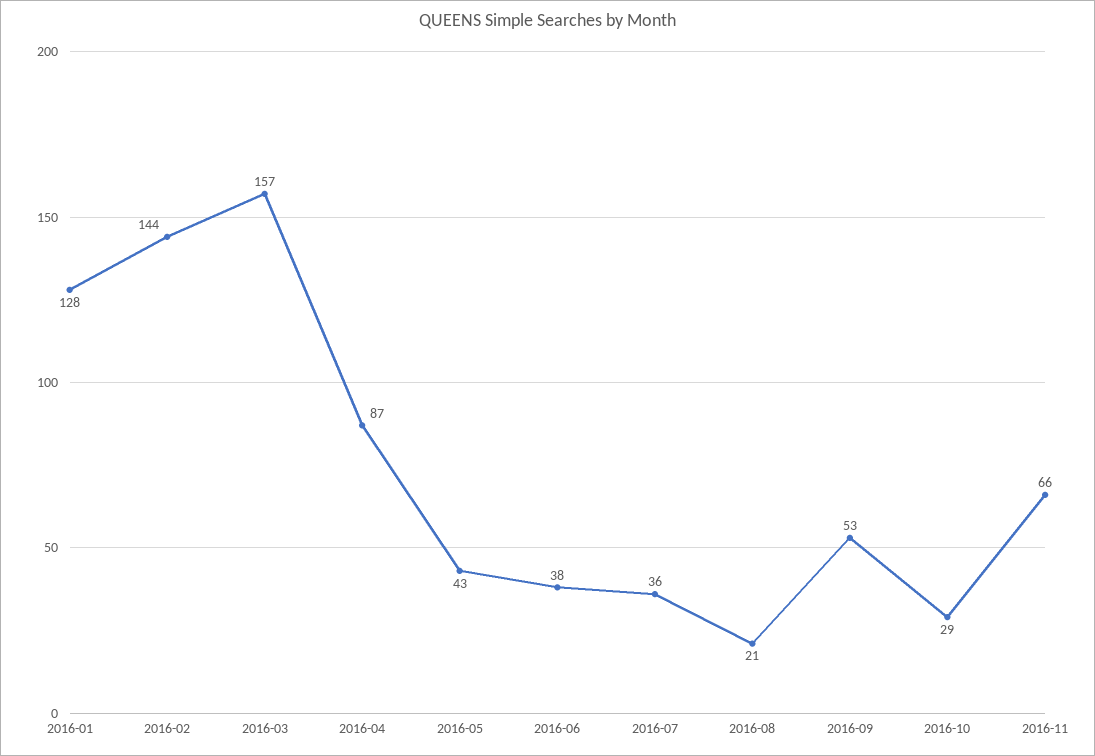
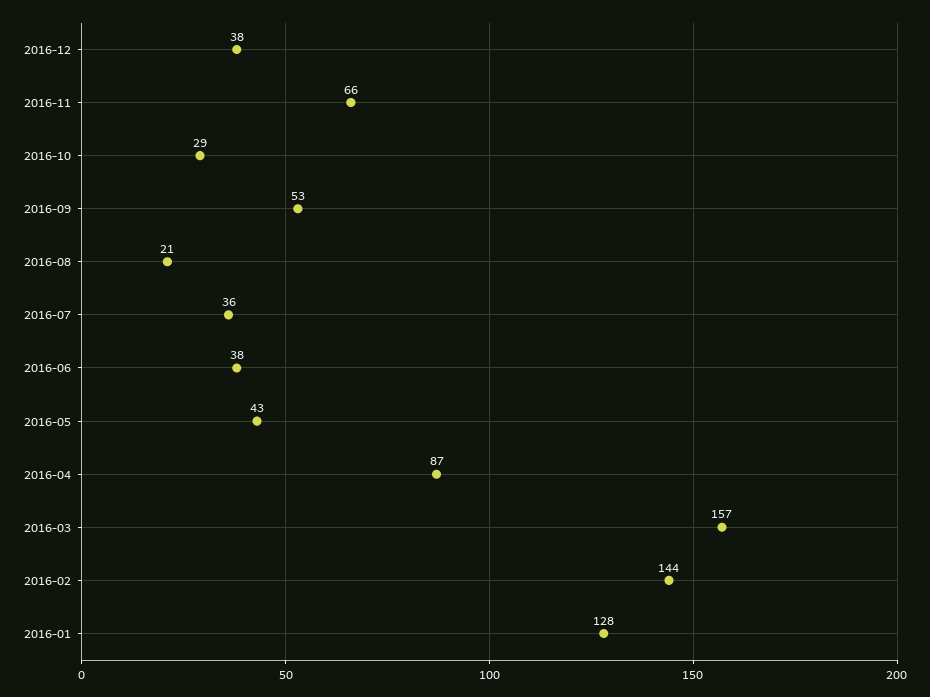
2016-12: none -> 38

